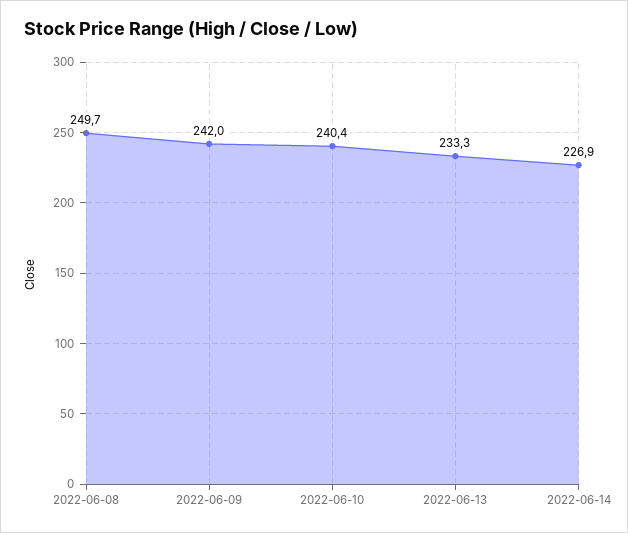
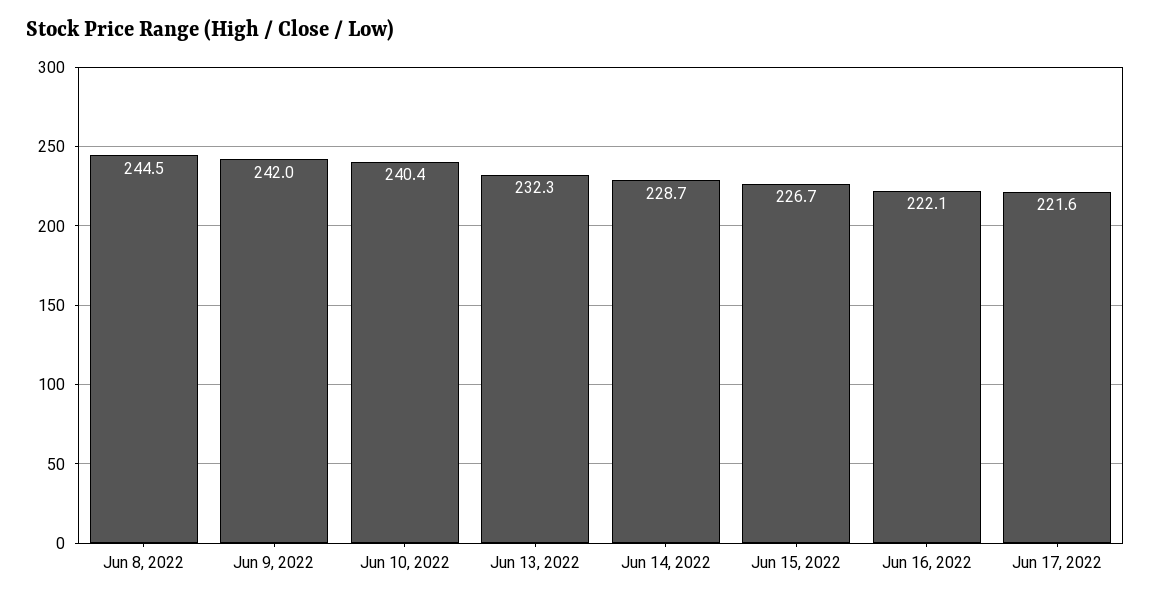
2022-06-08: 249.7 -> 244.5
2022-06-13: 233.3 -> 232.3
2022-06-14: 226.9 -> 228.7
Jun 15, 2022: none -> 226.7
Jun 16, 2022: none -> 222.1
Jun 17, 2022: none -> 221.6

